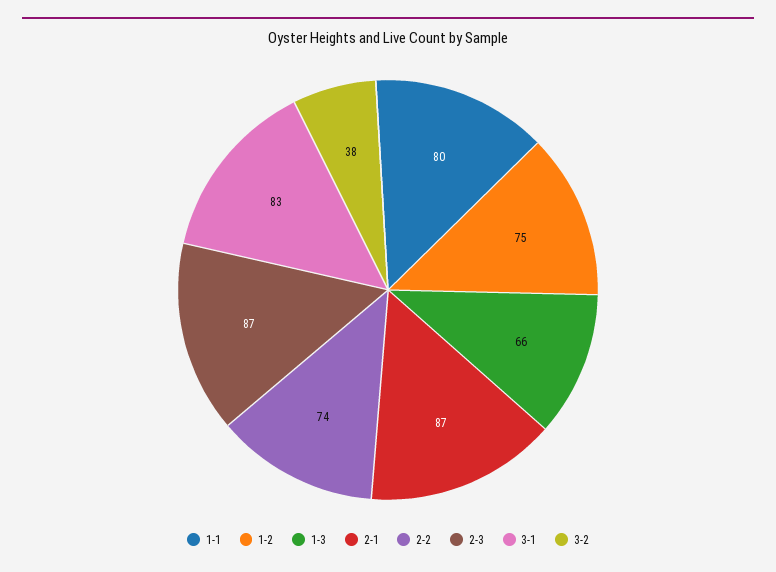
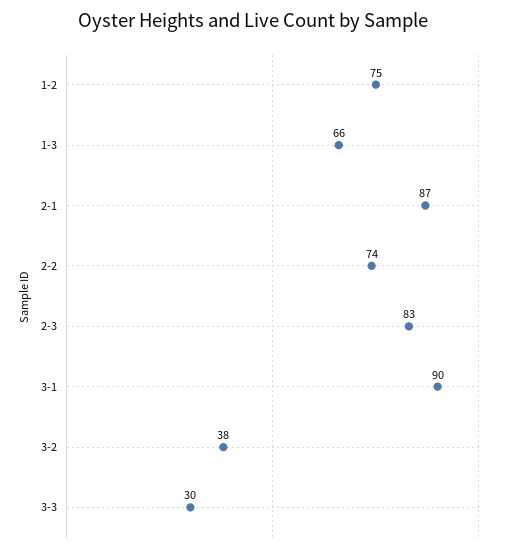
1-1: 80 -> none
2-3: 87 -> 83
3-1: 83 -> 90
3-3: none -> 30

